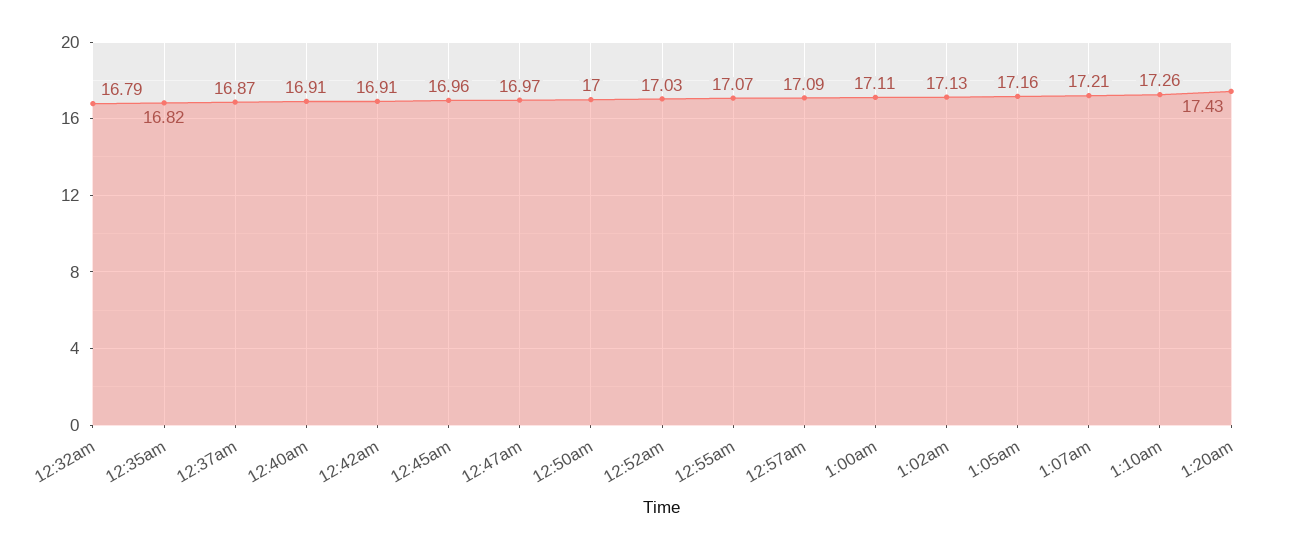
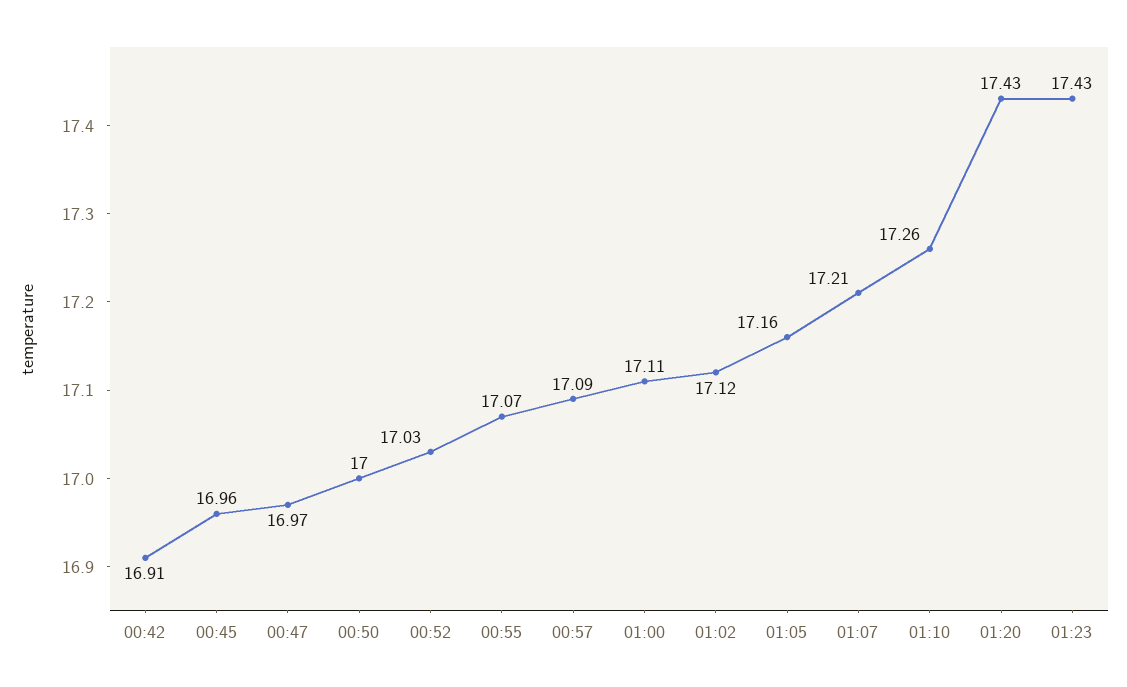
12:32am: 16.79 -> none
12:35am: 16.82 -> none
12:37am: 16.87 -> none
12:40am: 16.91 -> none
1:02am: 17.13 -> 17.12
01:23: none -> 17.43

